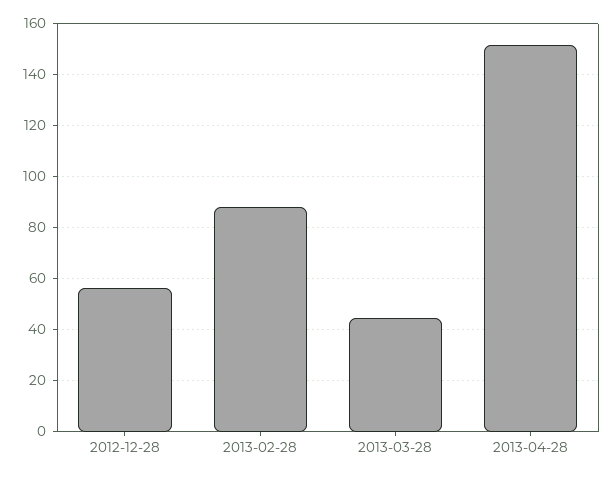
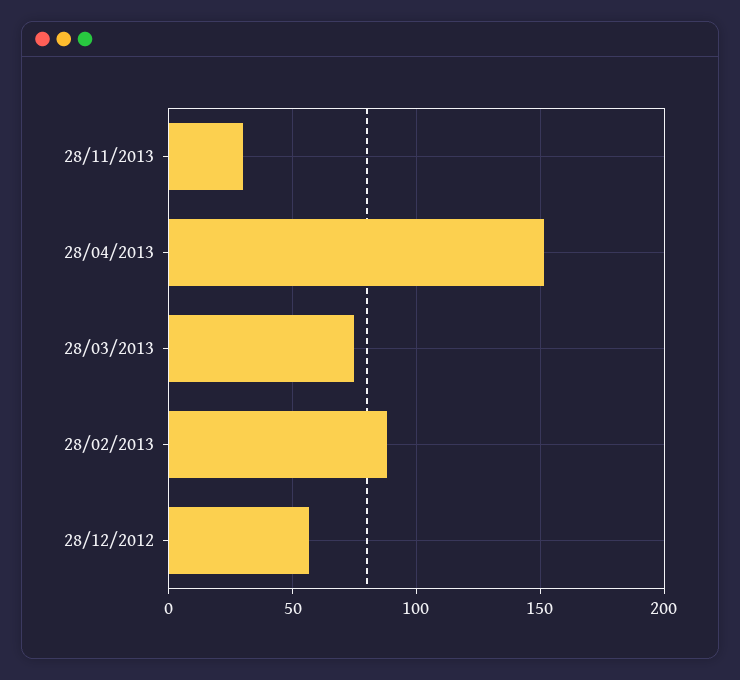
2013-03-28: 45 -> 75
28/11/2013: none -> 30

